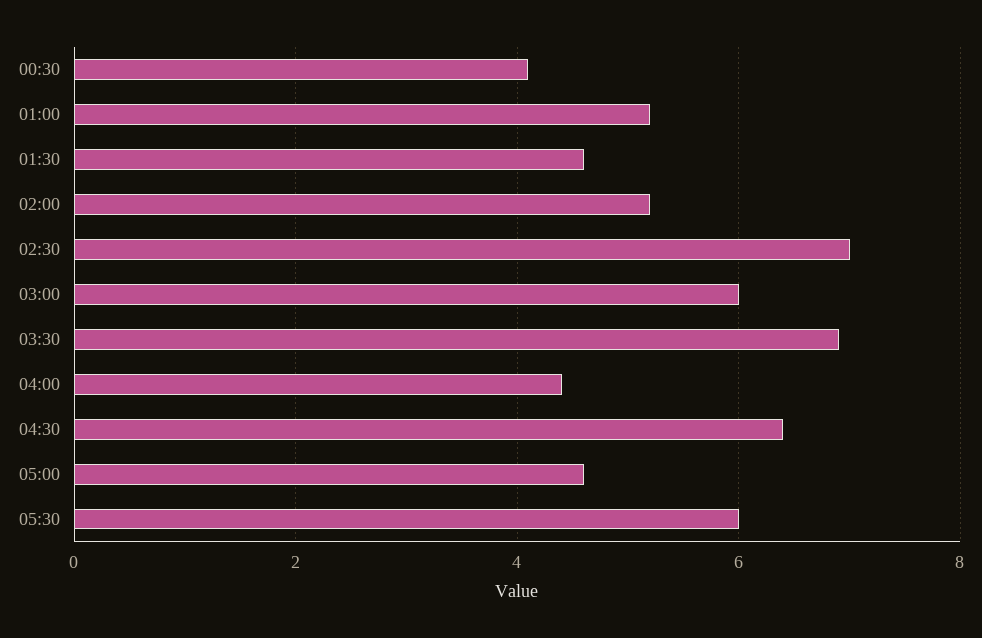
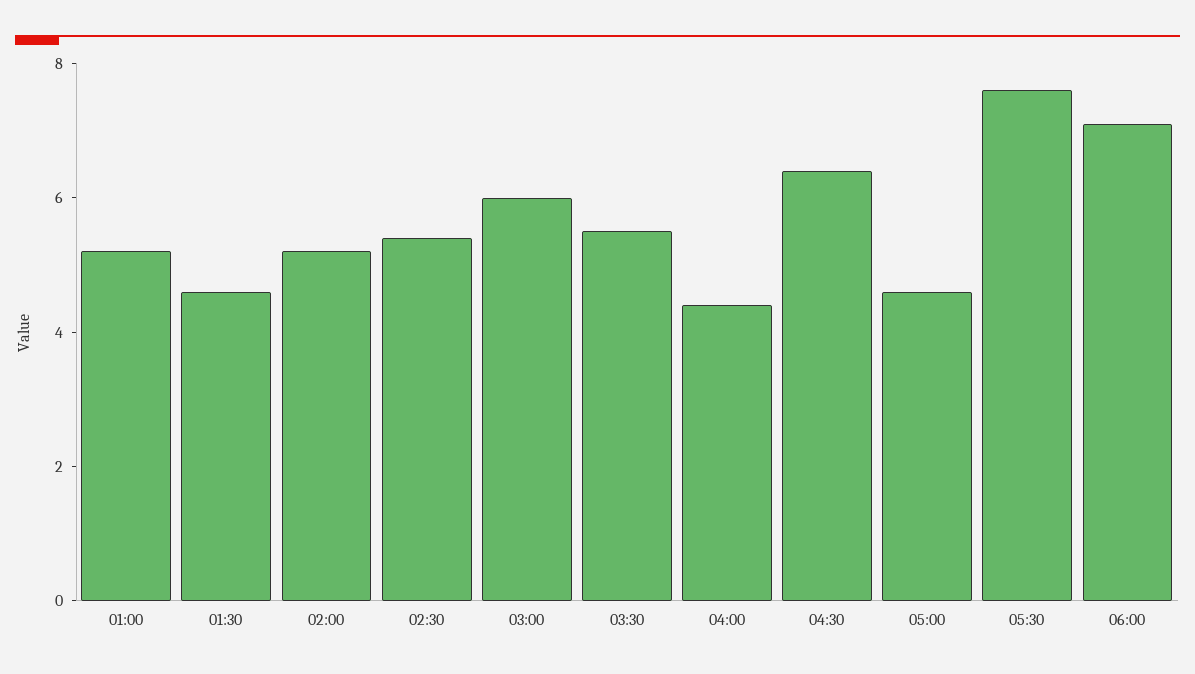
00:30: 4 -> none
02:30: 7 -> 5.5
03:30: 7 -> 5.5
05:30: 6 -> 7.5
06:00: none -> 7

